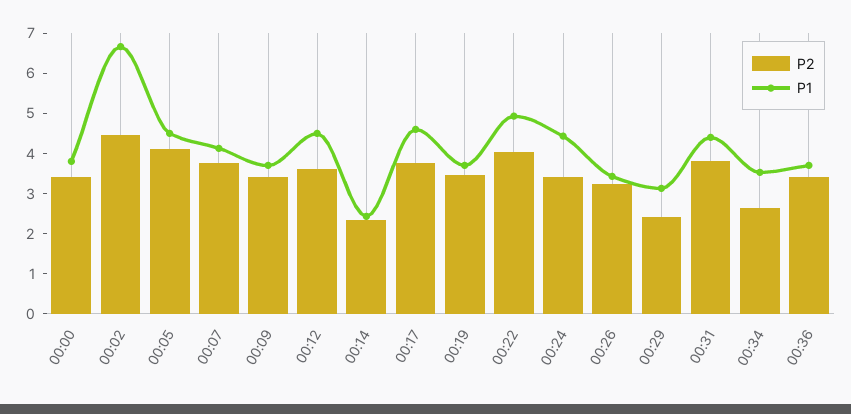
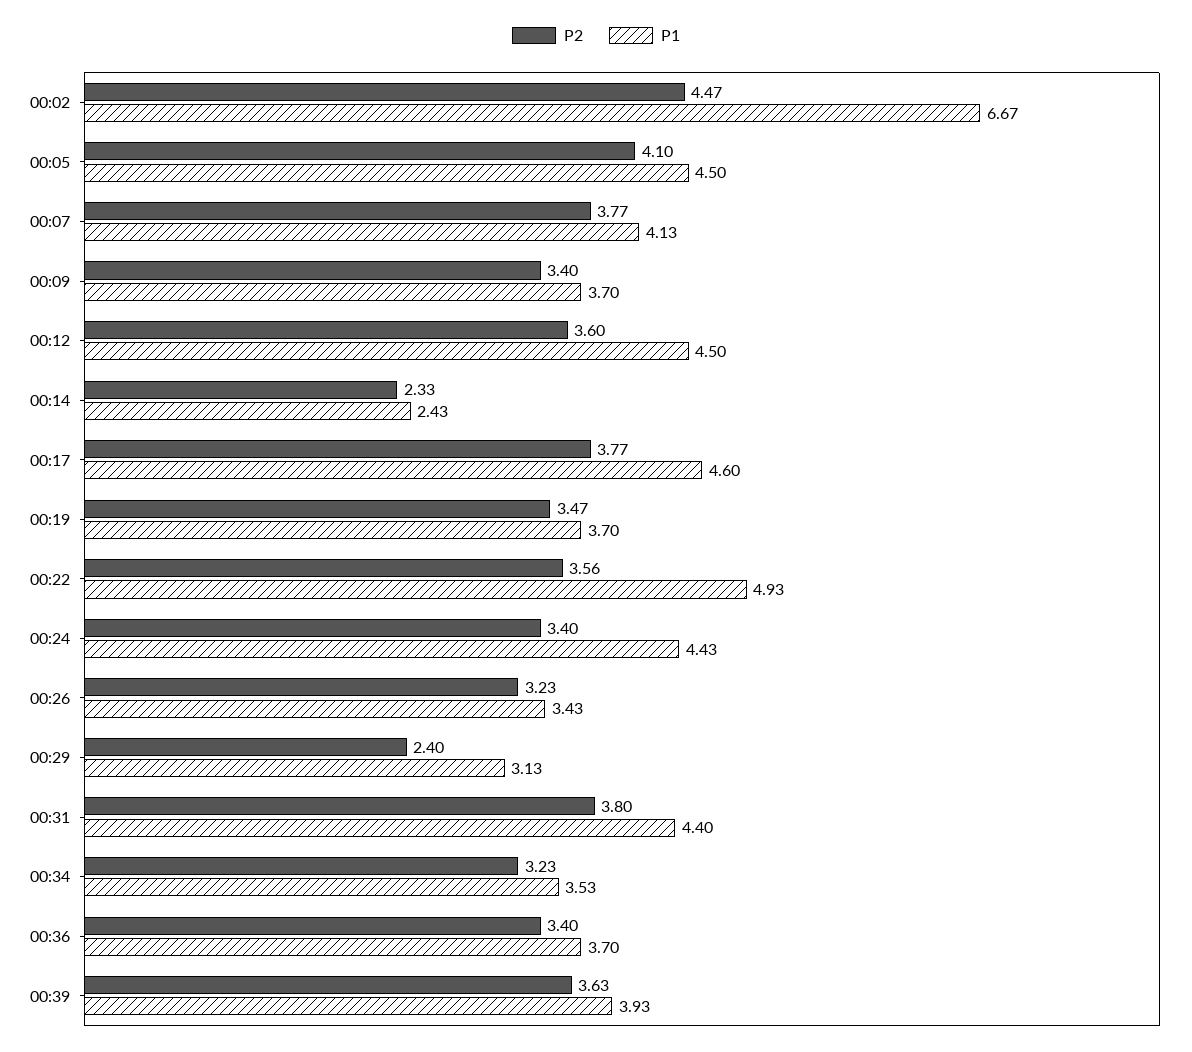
P2, 00:00: 3.4 -> none
P1, 00:00: 3.8 -> none
P2, 00:22: 4 -> 3.56
P2, 00:34: 2.6 -> 3.23
P2, 00:39: none -> 3.63
P1, 00:39: none -> 3.93

